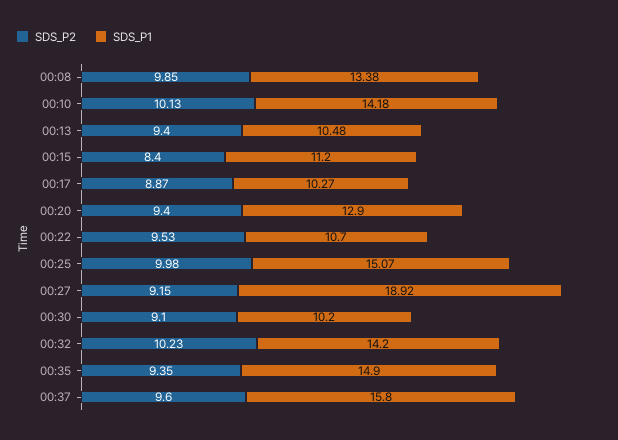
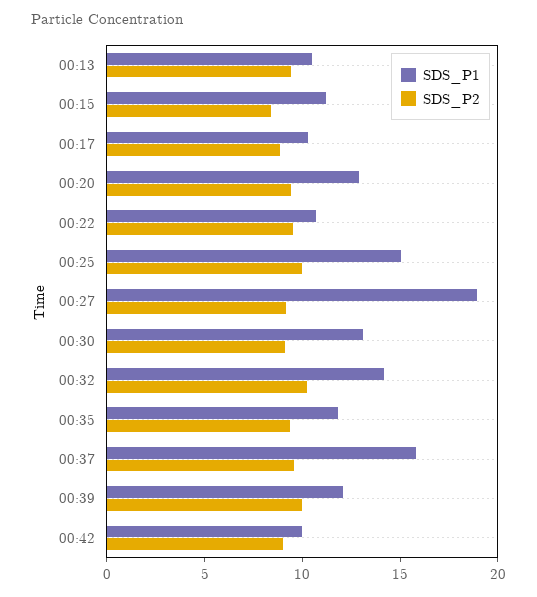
SDS_P2, 00:08: 9.85 -> none
SDS_P1, 00:08: 13.38 -> none
SDS_P2, 00:10: 10.13 -> none
SDS_P1, 00:10: 14.18 -> none
SDS_P1, 00:30: 10.2 -> 13
SDS_P1, 00:35: 14.9 -> 12
SDS_P1, 00:39: none -> 12
SDS_P2, 00:39: none -> 10
SDS_P1, 00:42: none -> 10
SDS_P2, 00:42: none -> 9

